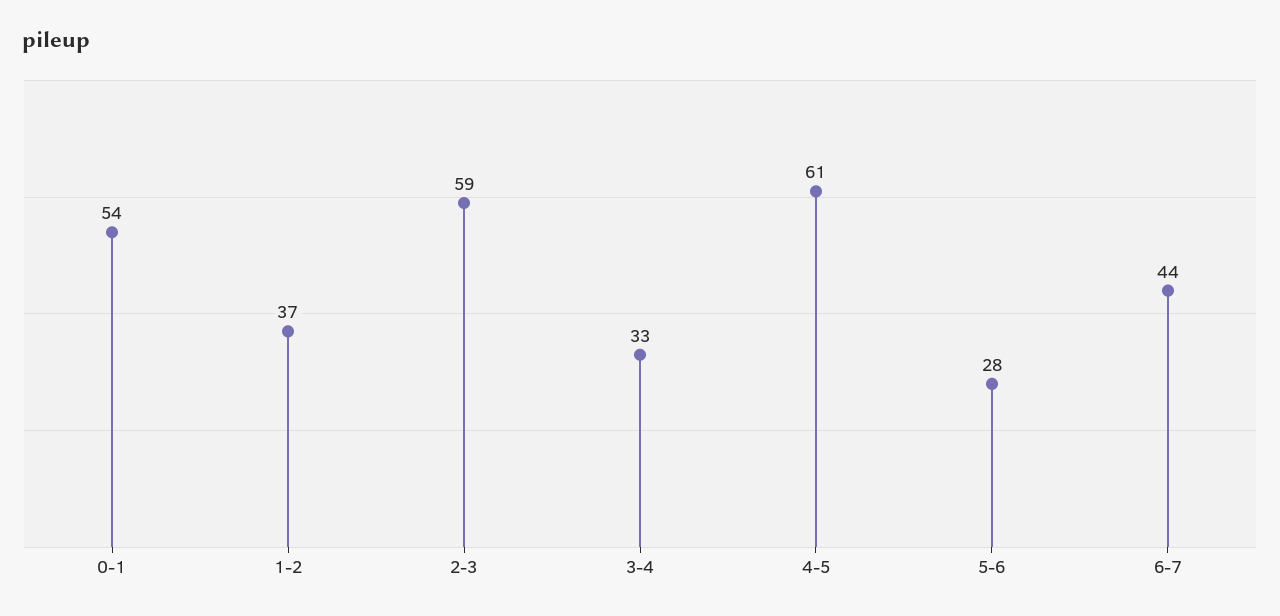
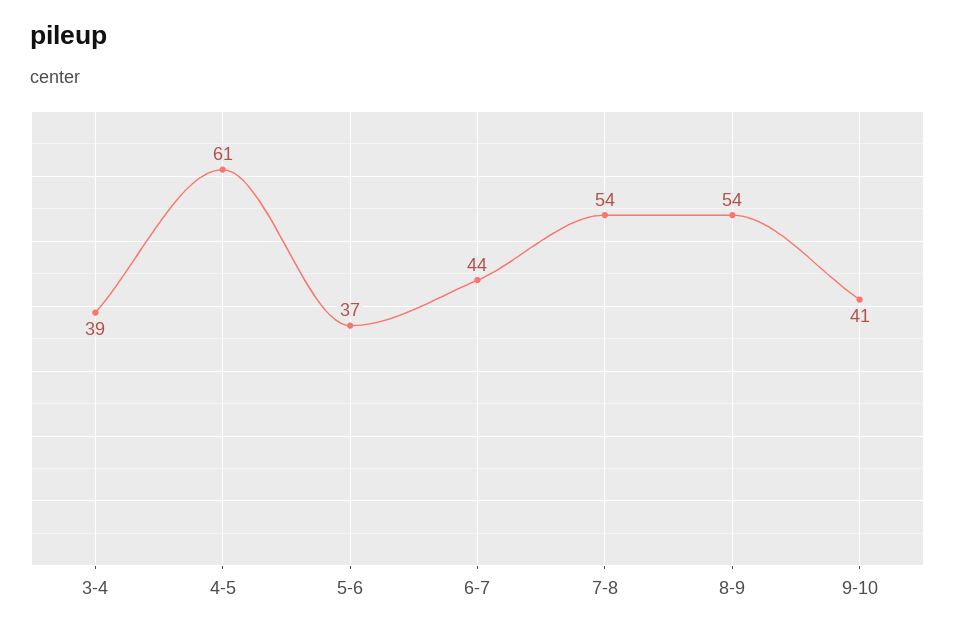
0-1: 54 -> none
1-2: 37 -> none
2-3: 59 -> none
3-4: 33 -> 39
5-6: 28 -> 37
7-8: none -> 54
8-9: none -> 54
9-10: none -> 41

